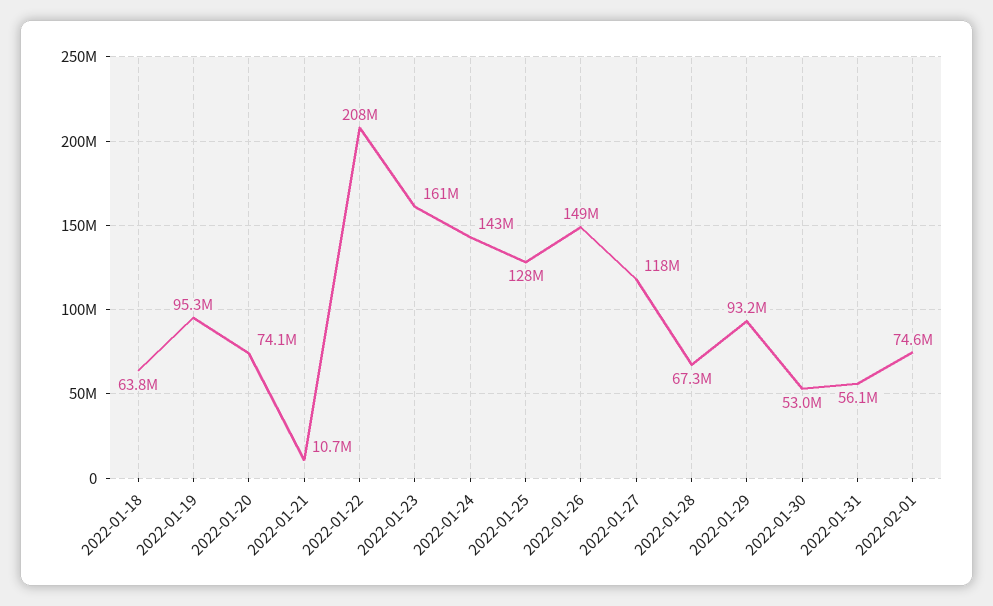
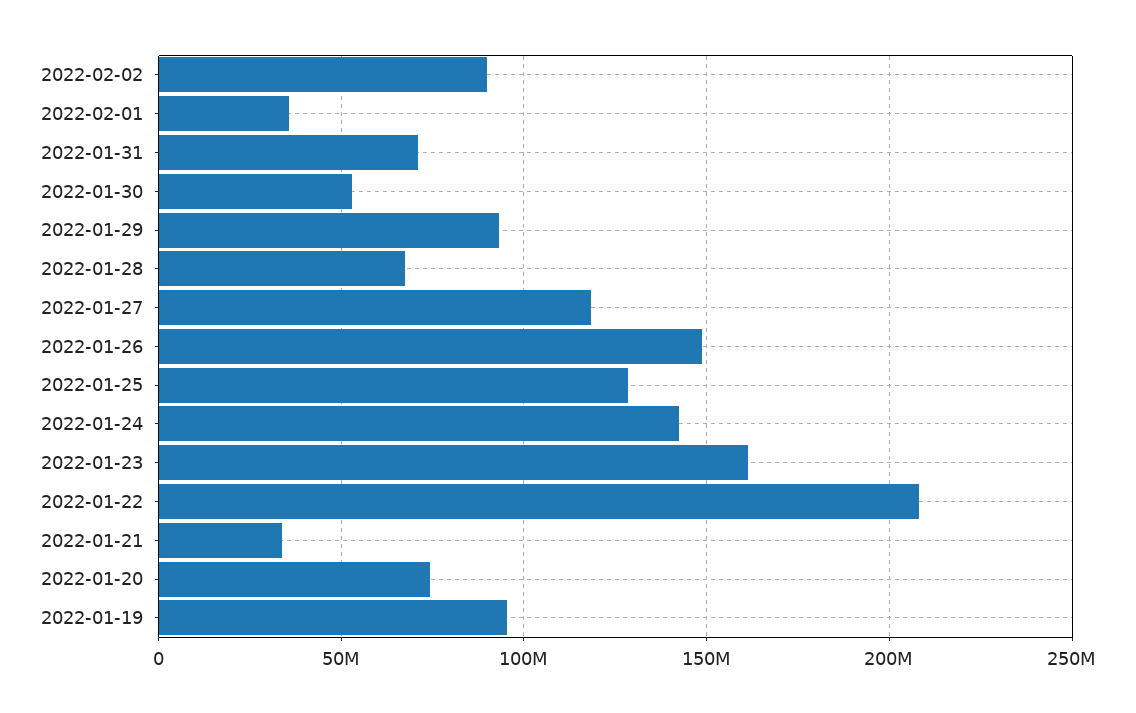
2022-01-18: 63800000 -> none
2022-01-21: 10700000 -> 35000000
2022-01-31: 56100000 -> 70000000
2022-02-01: 74600000 -> 35000000
2022-02-02: none -> 90000000

